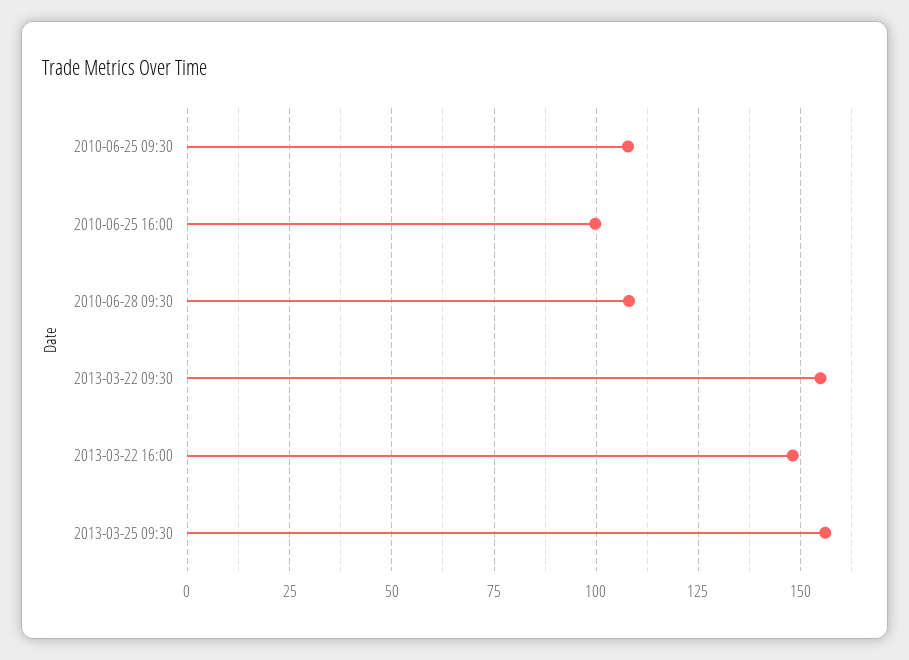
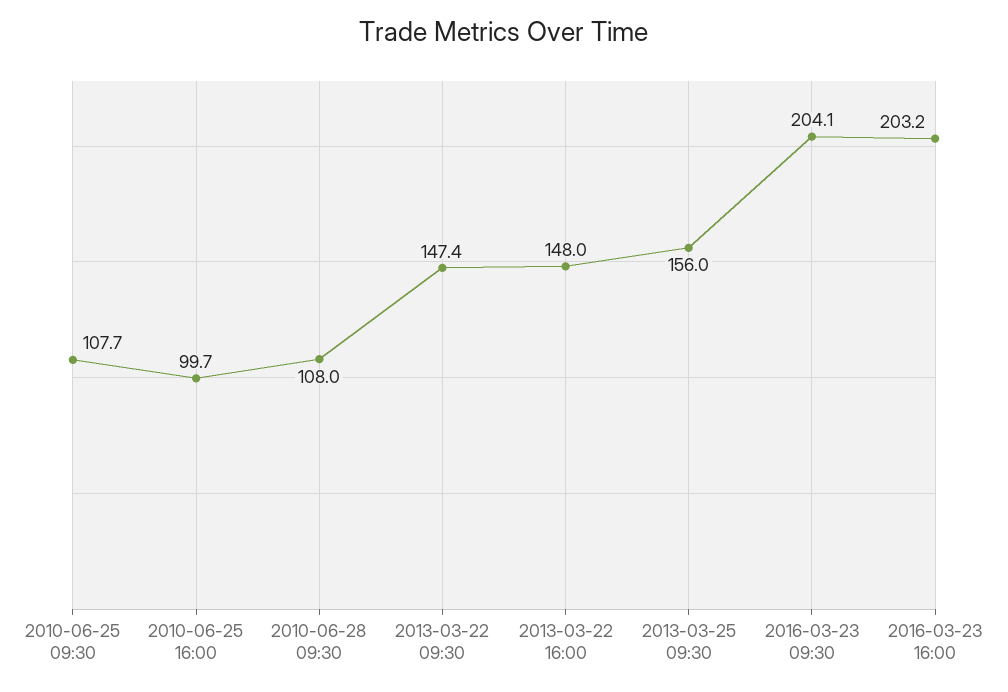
2013-03-22 09:30: 155 -> 147.4
2016-03-23 09:30: none -> 204.1
2016-03-23 16:00: none -> 203.2

